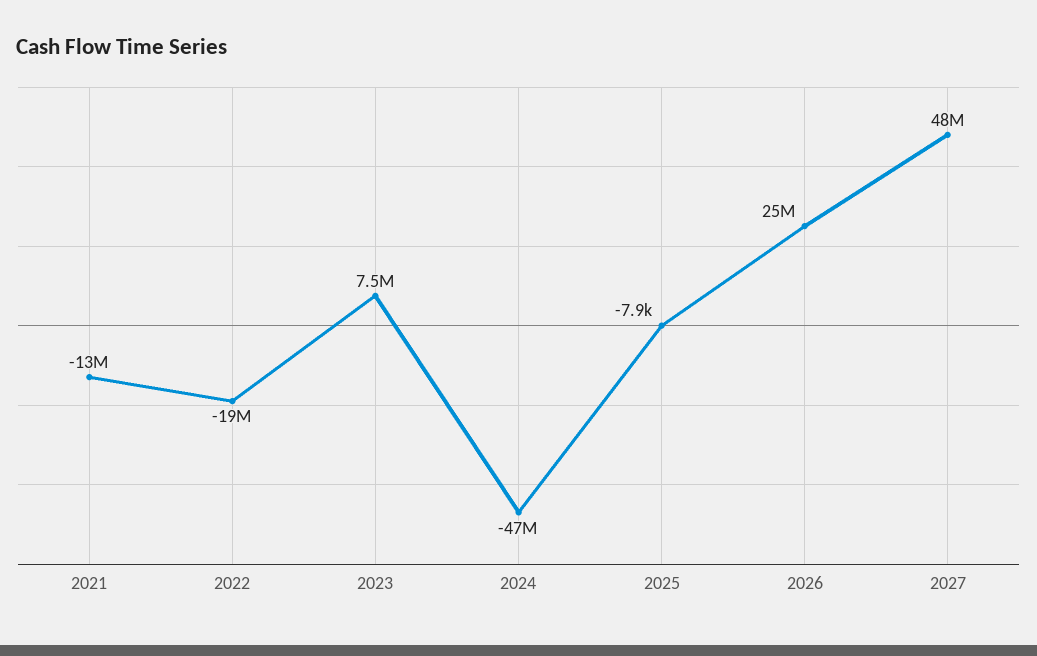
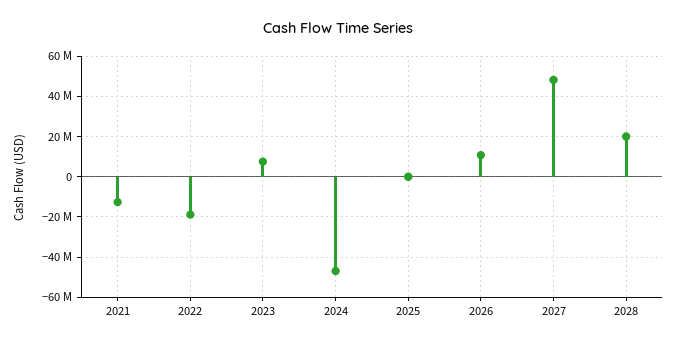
2026: 25000000 -> 10000000
2028: none -> 20000000

